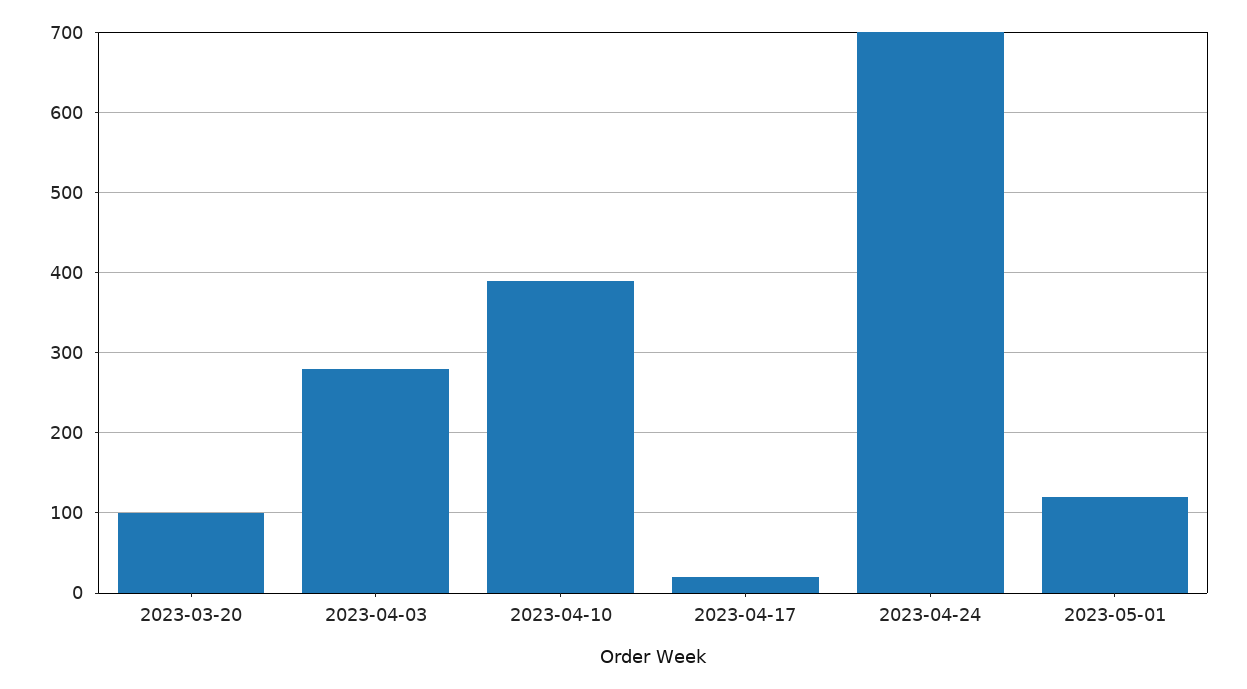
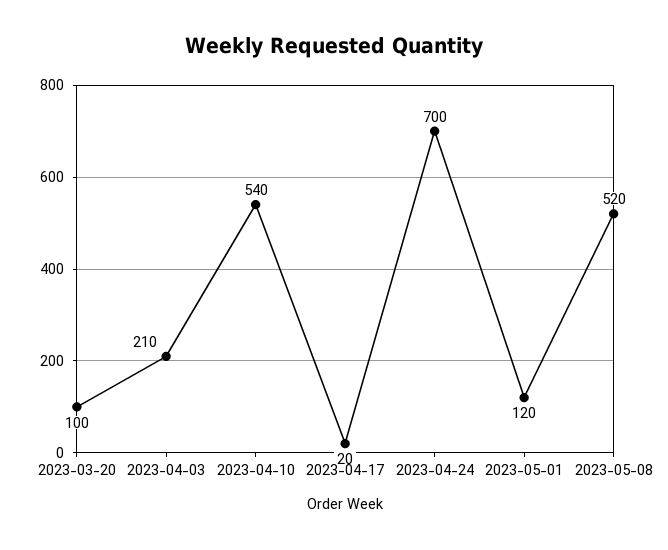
2023-04-03: 280 -> 210
2023-04-10: 390 -> 540
2023-05-08: none -> 520

